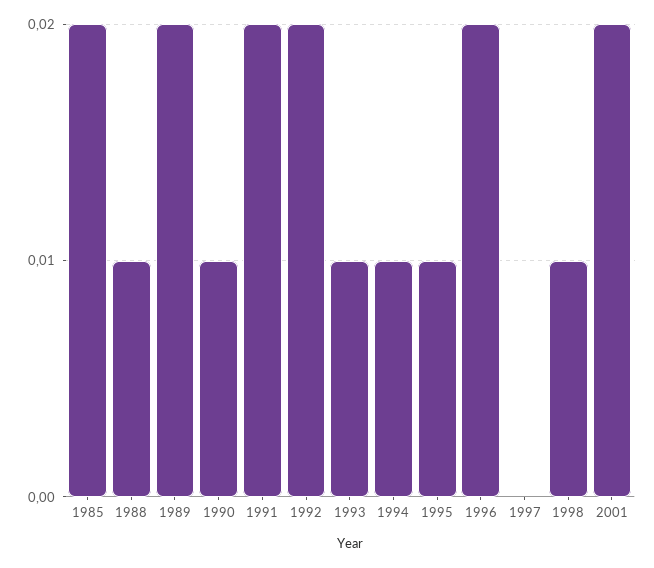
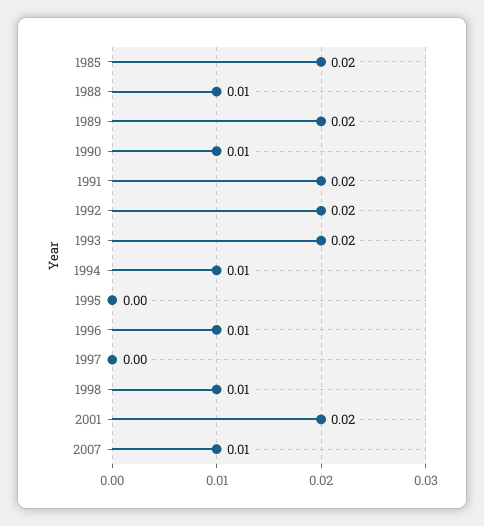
1993: 0.01 -> 0.02
1995: 0.01 -> 0
1996: 0.02 -> 0.01
2007: none -> 0.01

